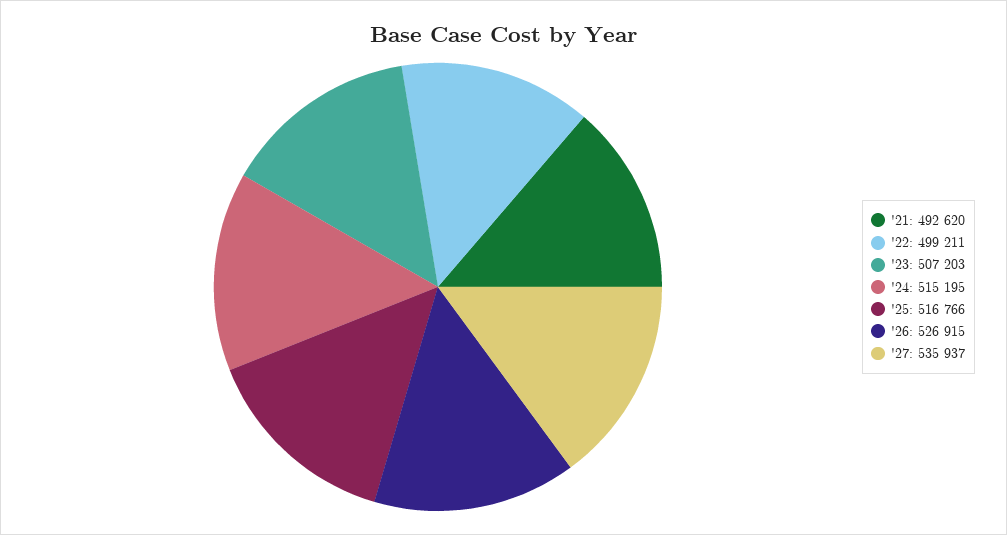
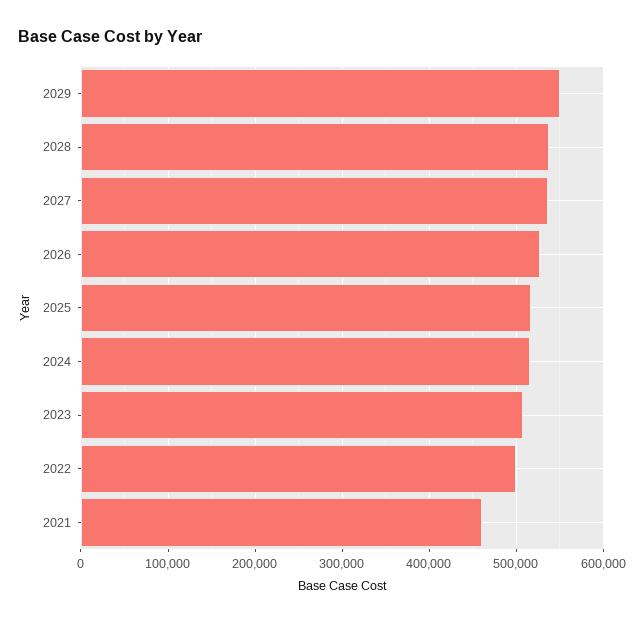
'21: 492620 -> 460000
2029: none -> 550000
2028: none -> 540000

